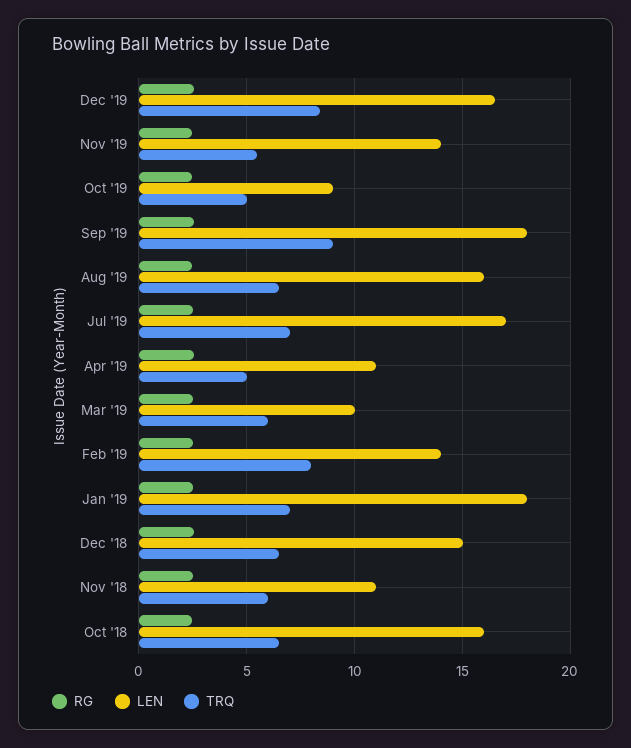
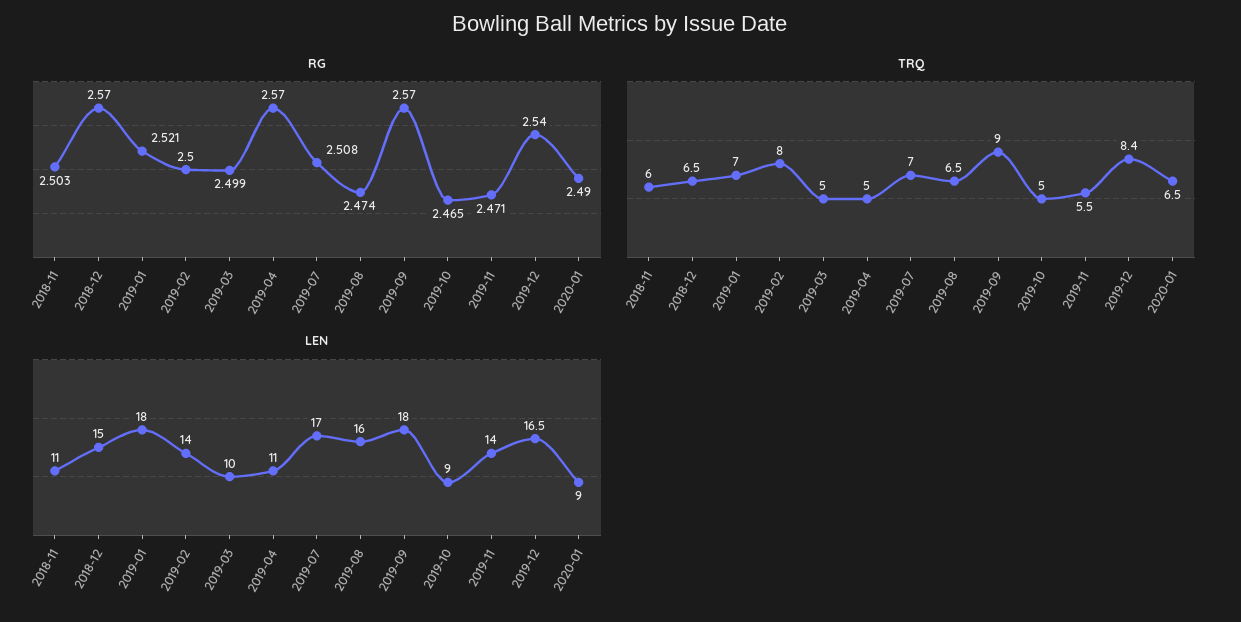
TRQ, Mar '19: 6 -> 5
RG, Oct '18: 2.5 -> none
LEN, Oct '18: 16 -> none
TRQ, Oct '18: 6.5 -> none
RG, 2020-01: none -> 2.49
TRQ, 2020-01: none -> 6.5
LEN, 2020-01: none -> 9

